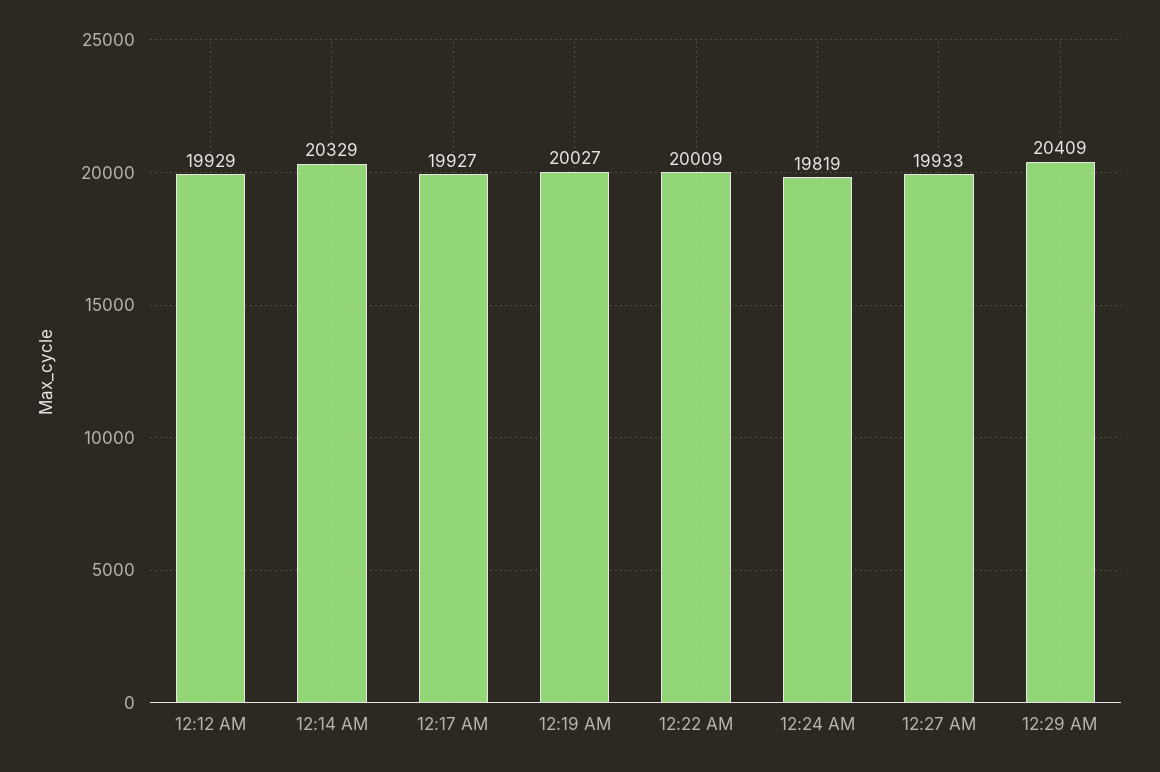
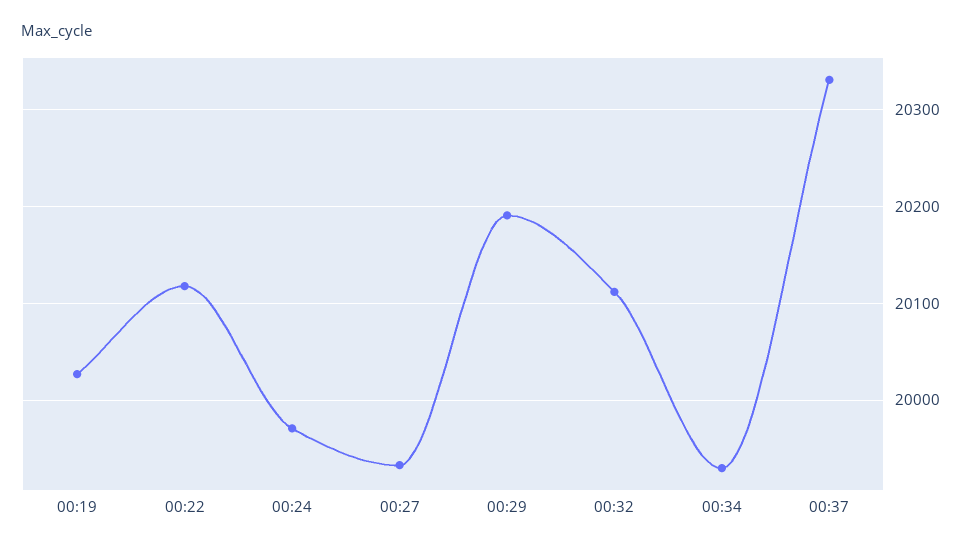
12:12 AM: 19929 -> none
12:14 AM: 20329 -> none
12:17 AM: 19927 -> none
12:22 AM: 20009 -> 20120
12:24 AM: 19819 -> 19970
12:29 AM: 20409 -> 20190
00:32: none -> 20110
00:34: none -> 19930
00:37: none -> 20330

